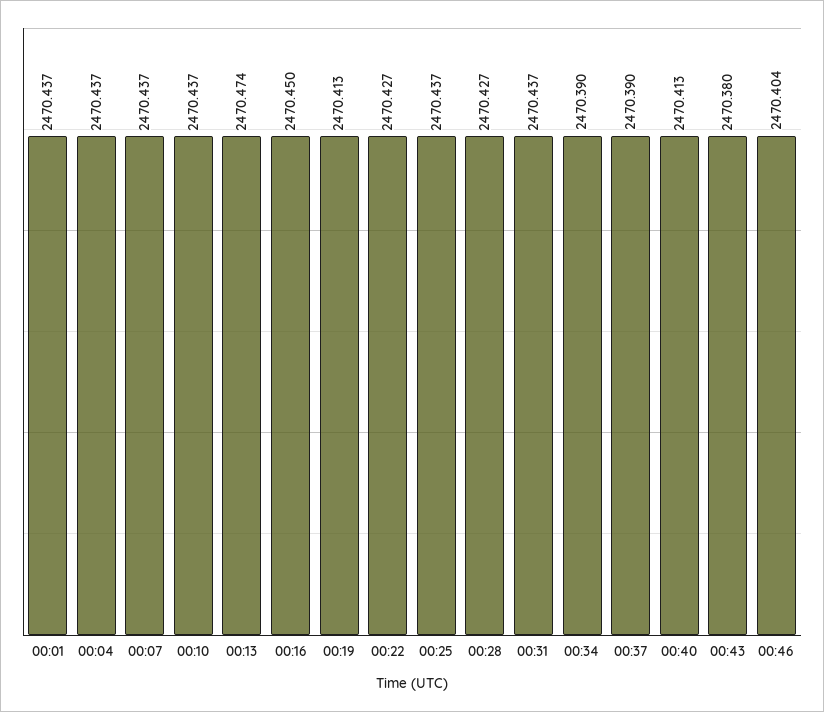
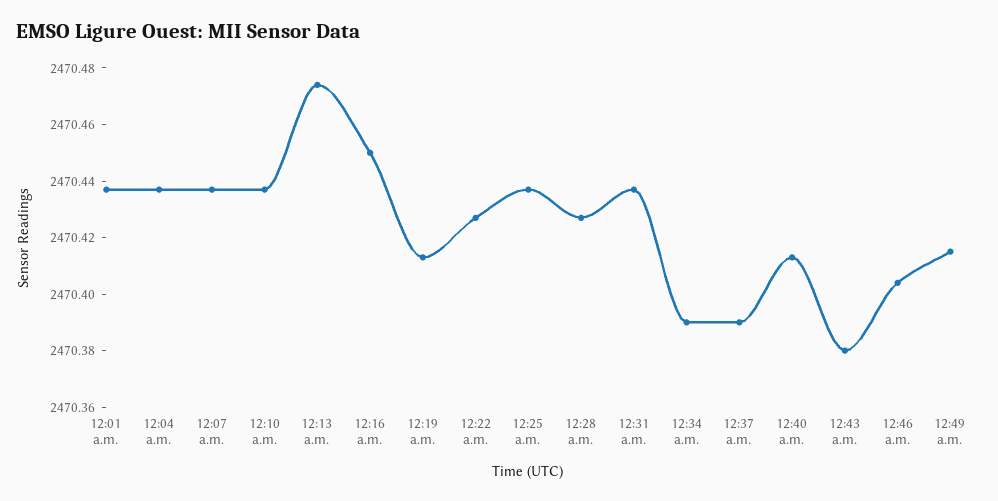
12:49 a.m.: none -> 2470.415

